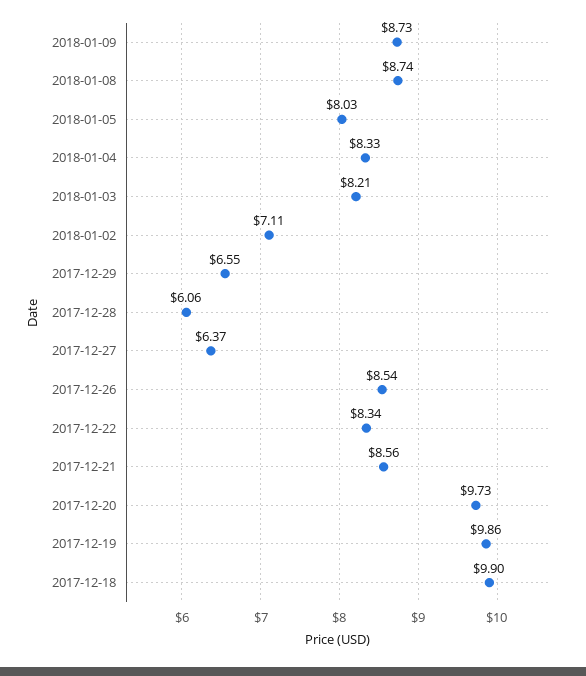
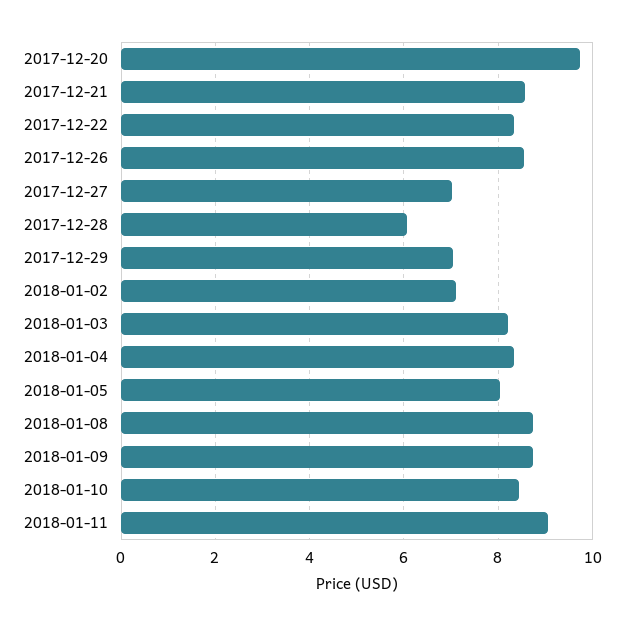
2017-12-29: 6.55 -> 7
2017-12-27: 6.37 -> 7
2017-12-19: 9.86 -> none
2017-12-18: 9.9 -> none
2018-01-10: none -> 8.4
2018-01-11: none -> 9

